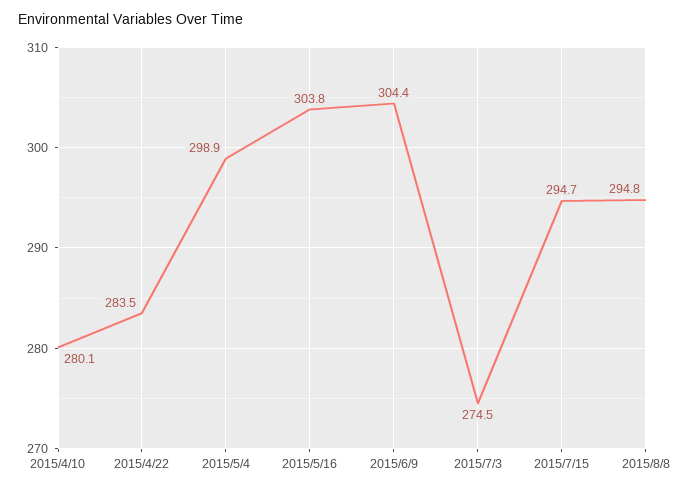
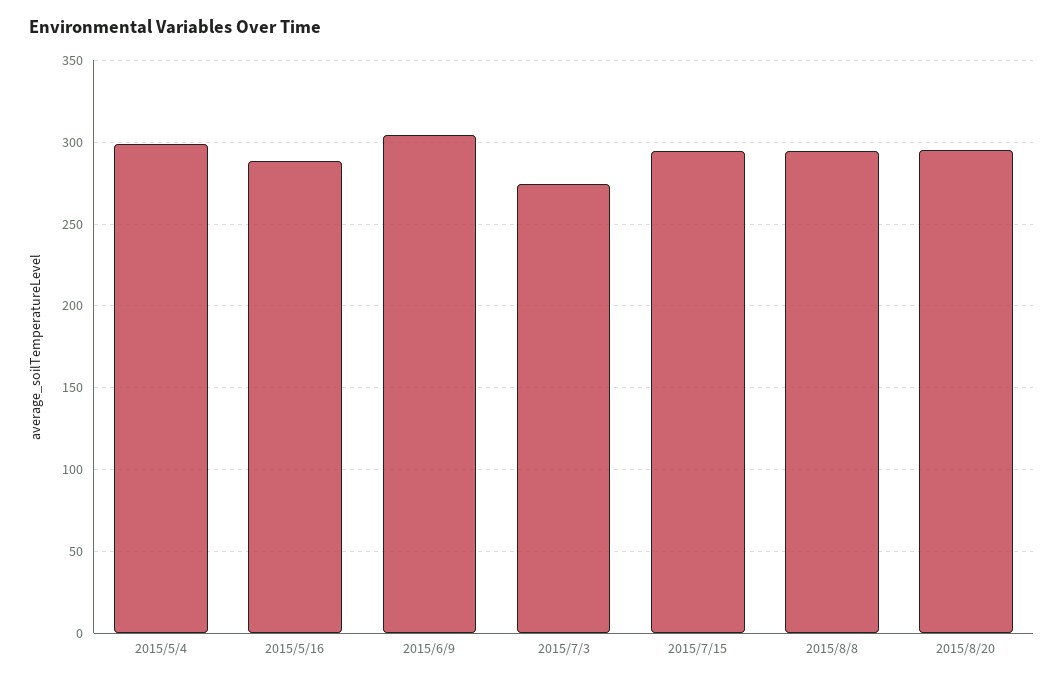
2015/4/10: 280.1 -> none
2015/4/22: 283.5 -> none
2015/5/16: 303.8 -> 290
2015/8/20: none -> 295

